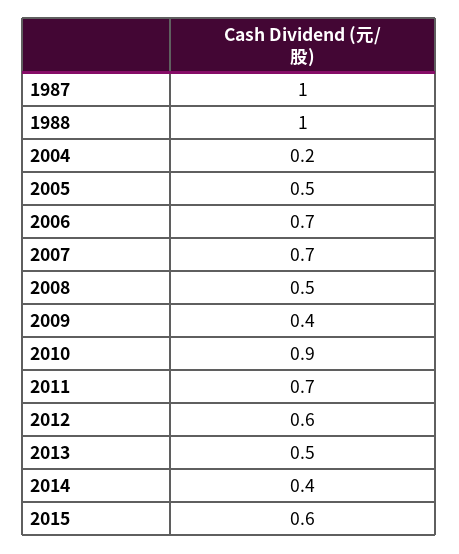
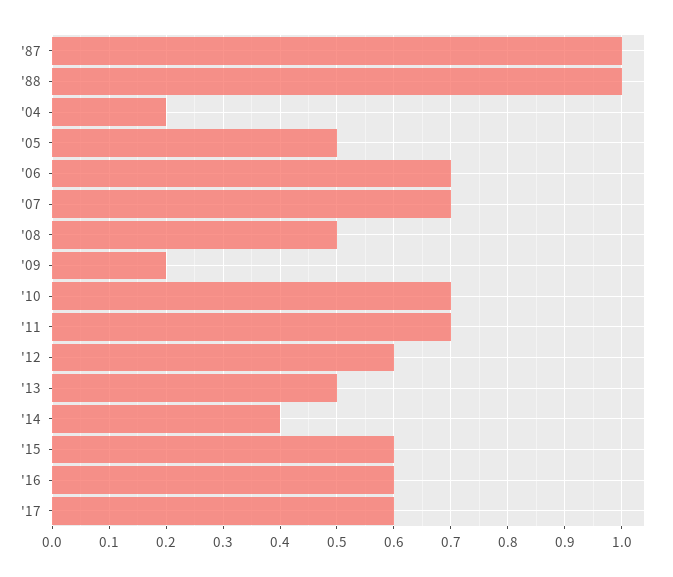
2009: 0.4 -> 0.2
2010: 0.9 -> 0.7
'16: none -> 0.6
'17: none -> 0.6

